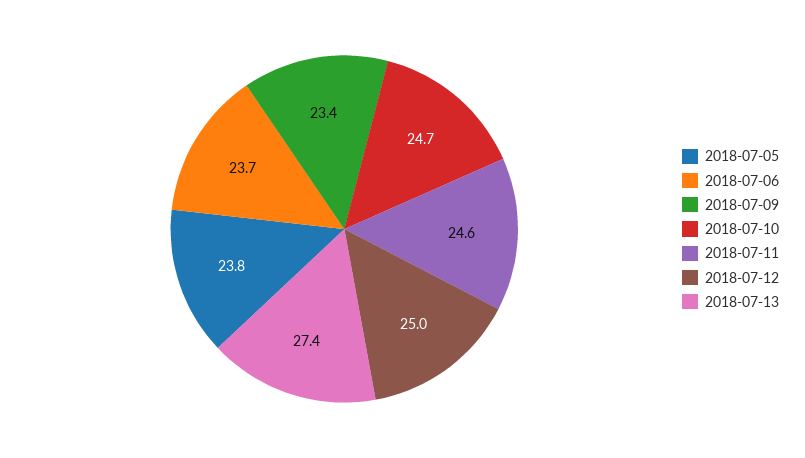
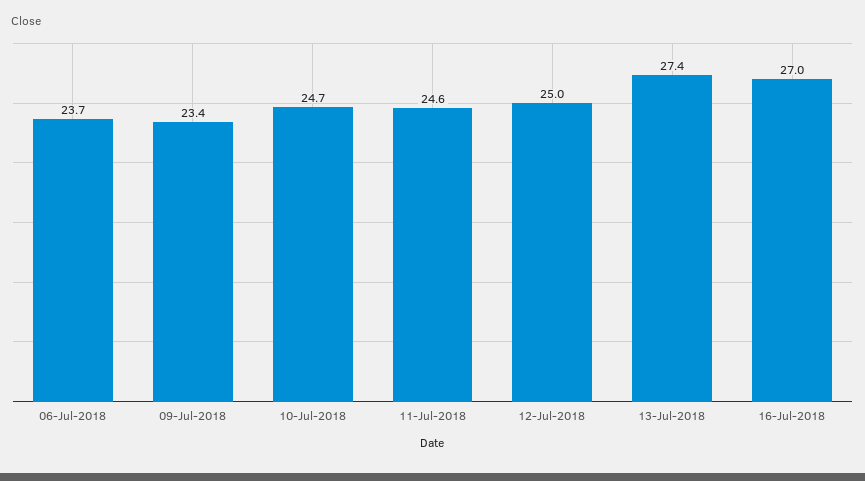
2018-07-05: 23.8 -> none
16-Jul-2018: none -> 27

